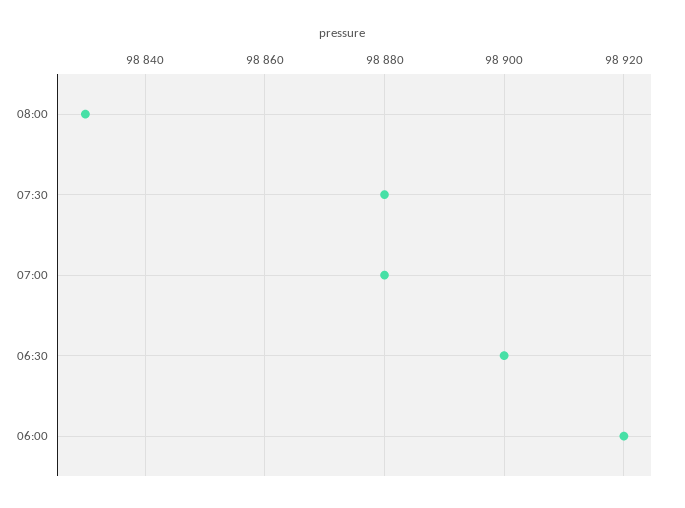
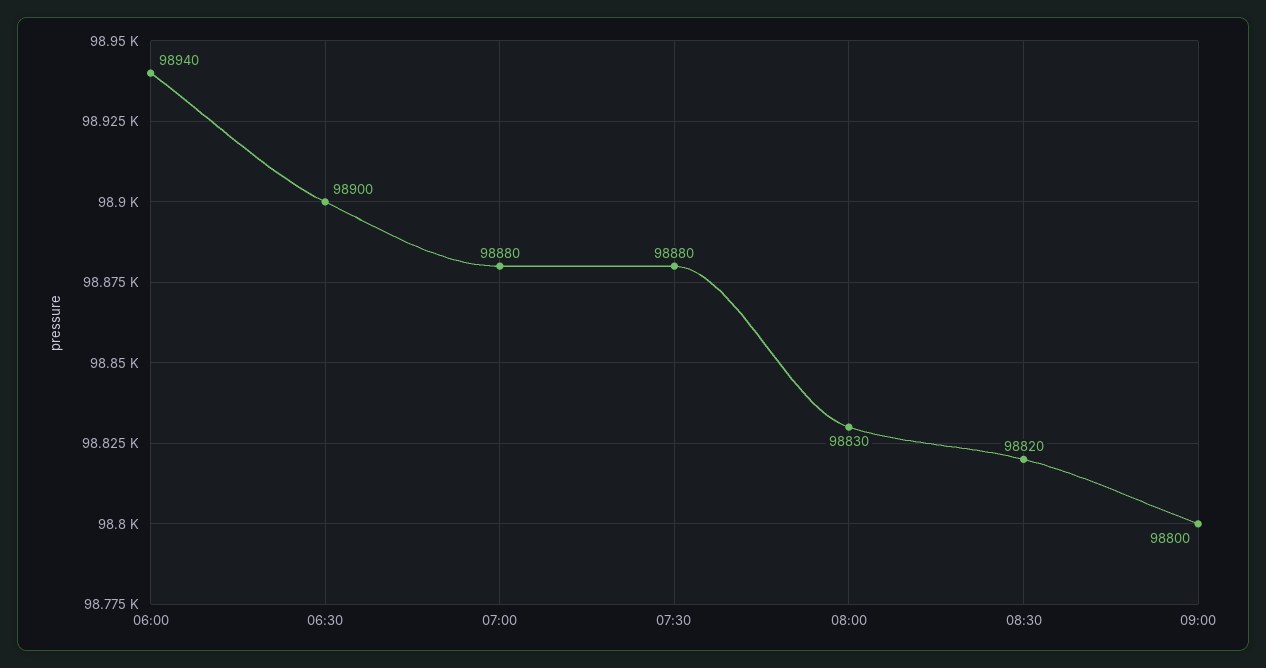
06:00: 98920 -> 98940
08:30: none -> 98820
09:00: none -> 98800

